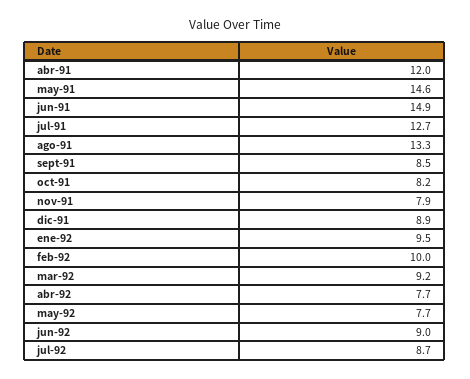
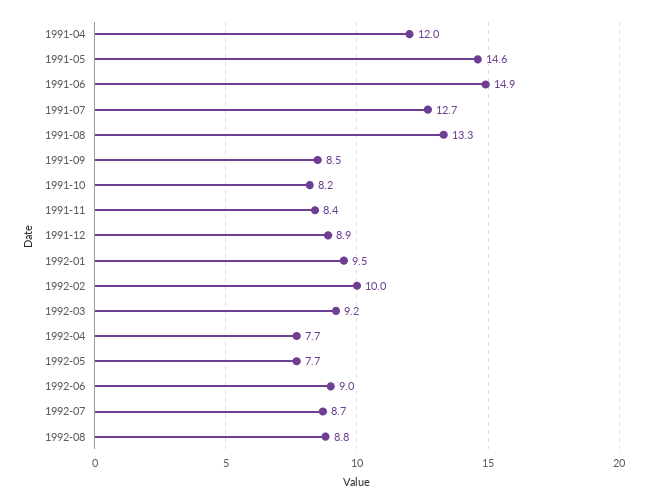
nov-91: 7.9 -> 8.4
1992-08: none -> 8.8

